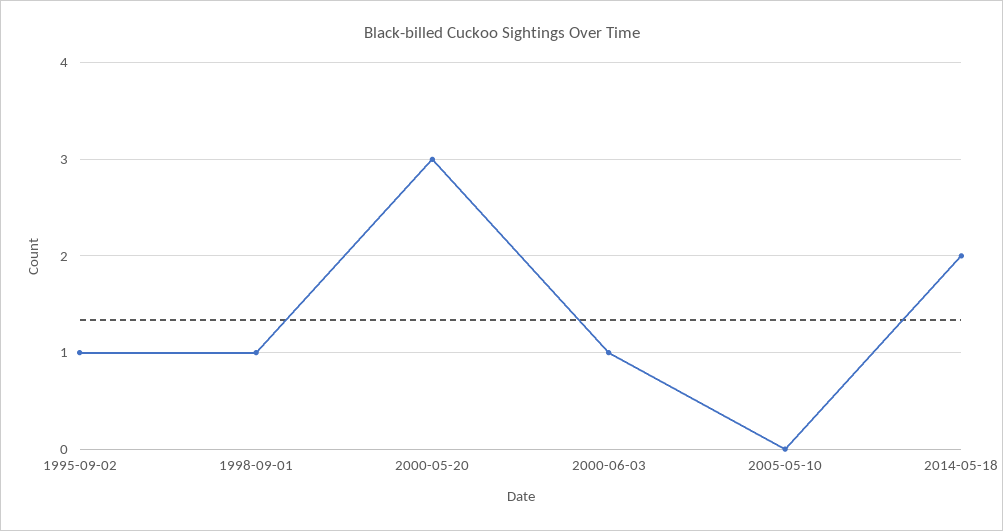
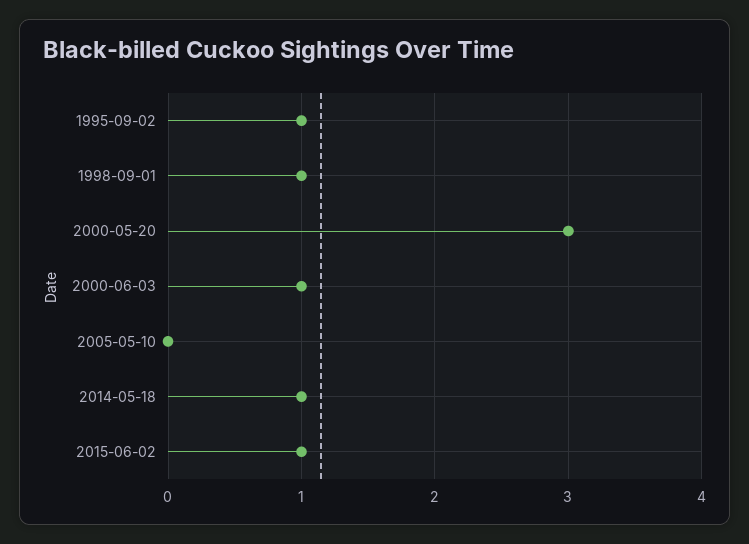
2014-05-18: 2 -> 1
2015-06-02: none -> 1

